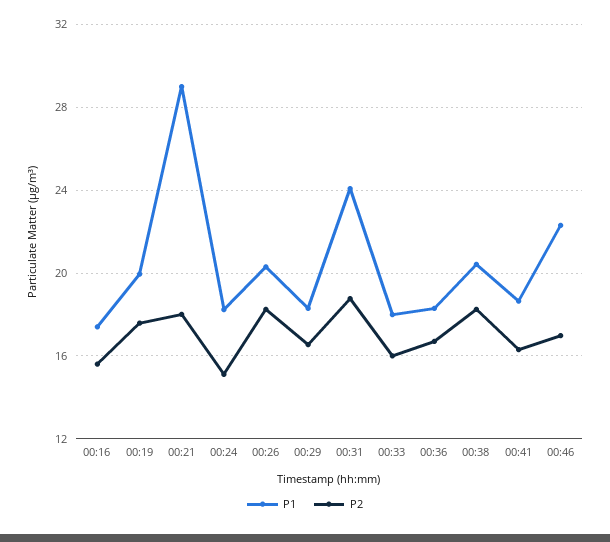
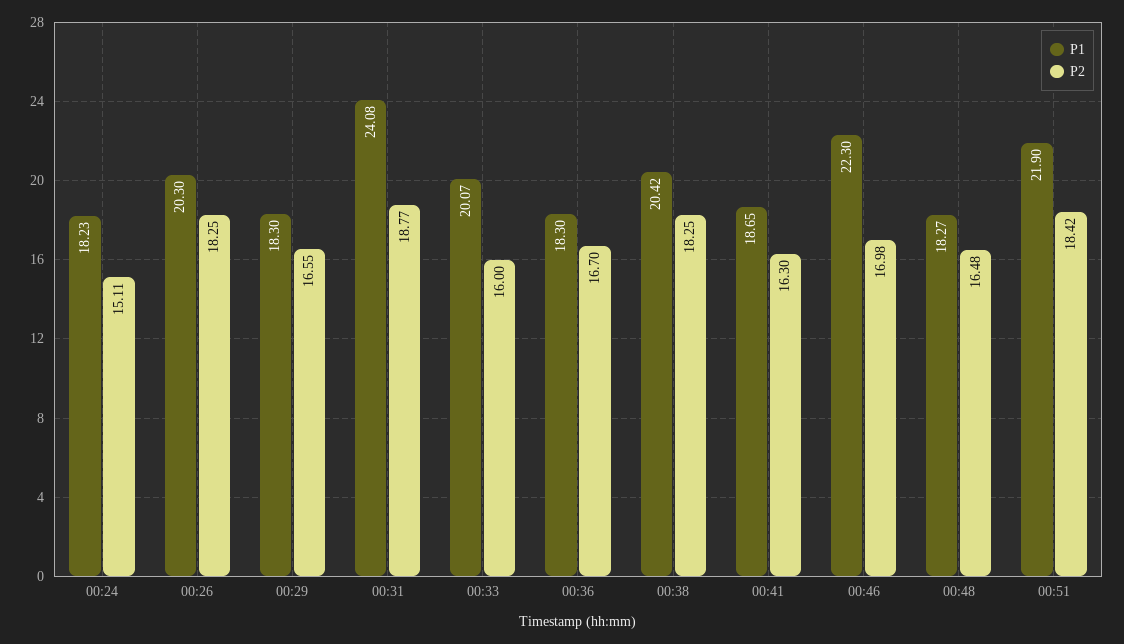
P1, 00:16: 17.5 -> none
P2, 00:16: 15.5 -> none
P1, 00:19: 20 -> none
P2, 00:19: 17.5 -> none
P1, 00:21: 29 -> none
P2, 00:21: 18 -> none
P1, 00:33: 18 -> 20.07
P1, 00:48: none -> 18.27
P2, 00:48: none -> 16.48
P1, 00:51: none -> 21.9
P2, 00:51: none -> 18.42

